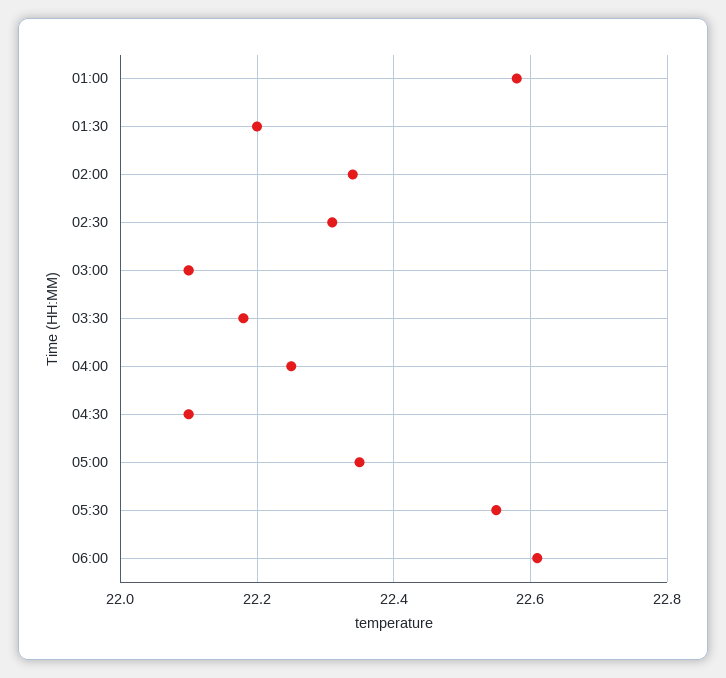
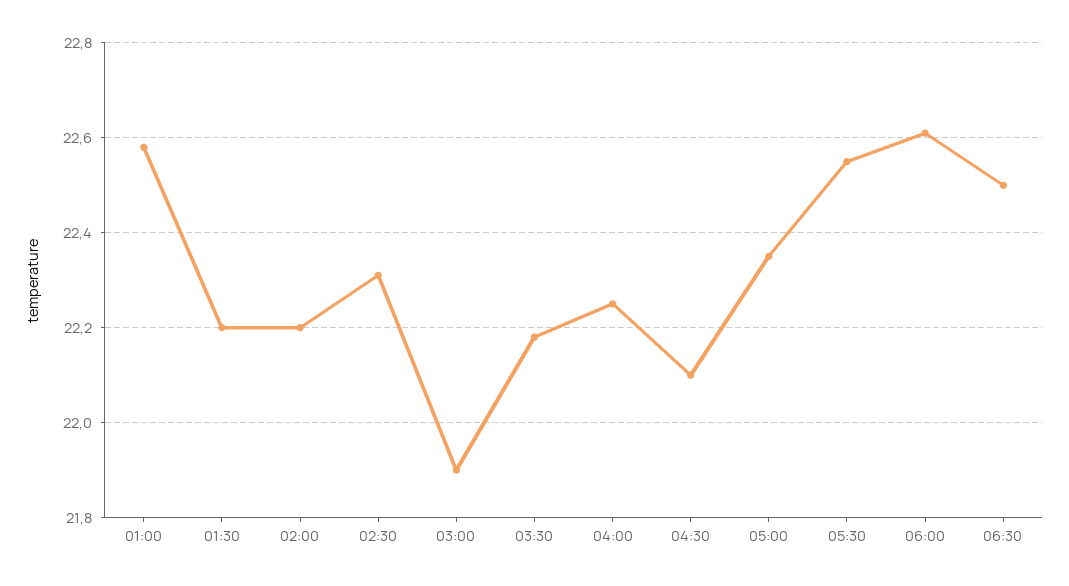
02:00: 22.35 -> 22.2
03:00: 22.1 -> 21.9
06:30: none -> 22.5

